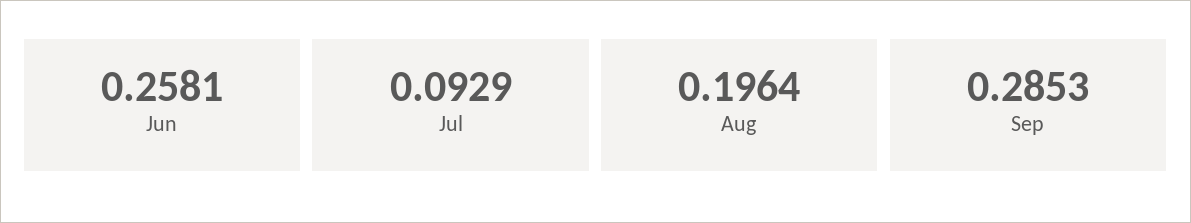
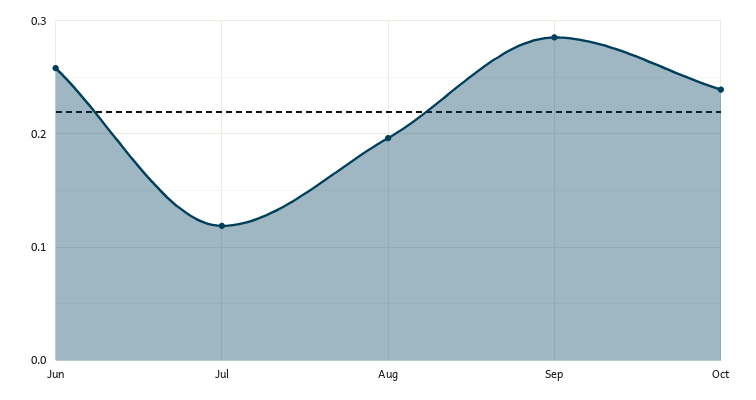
Jul: 0.0929 -> 0.12
Oct: none -> 0.24

